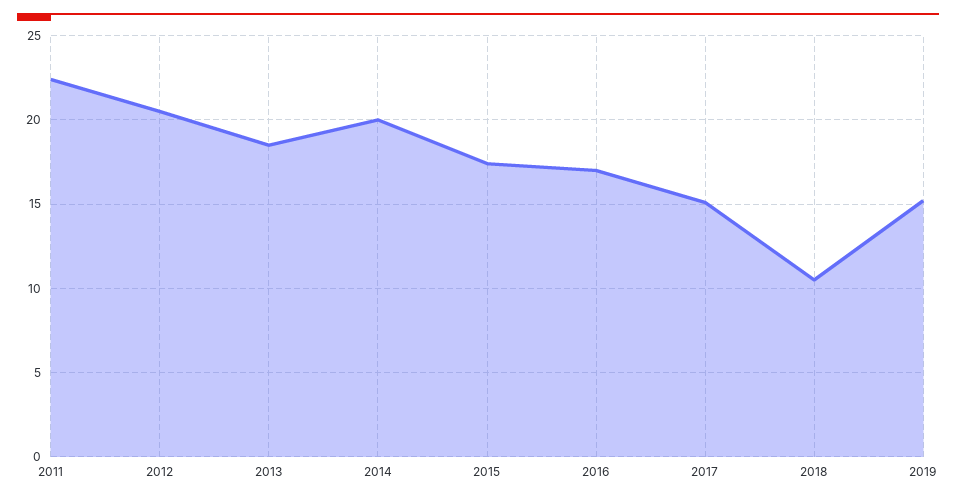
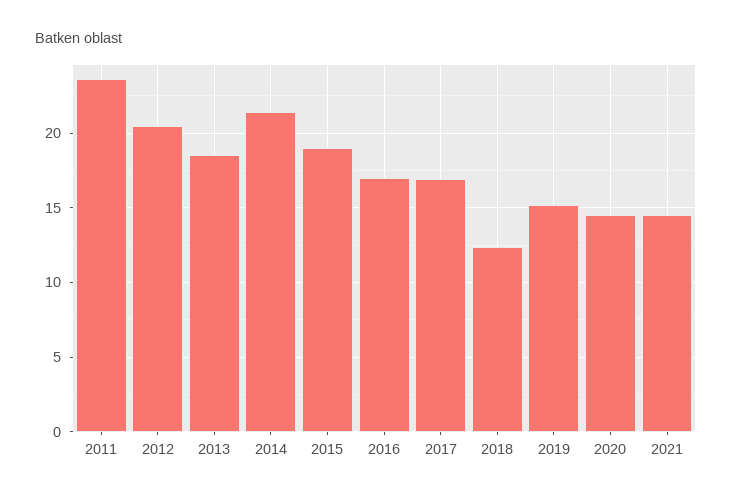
2011: 22.5 -> 23.5
2014: 20 -> 21.5
2015: 17.5 -> 19
2017: 15 -> 17
2018: 10.5 -> 12.5
2020: none -> 14.5
2021: none -> 14.5

